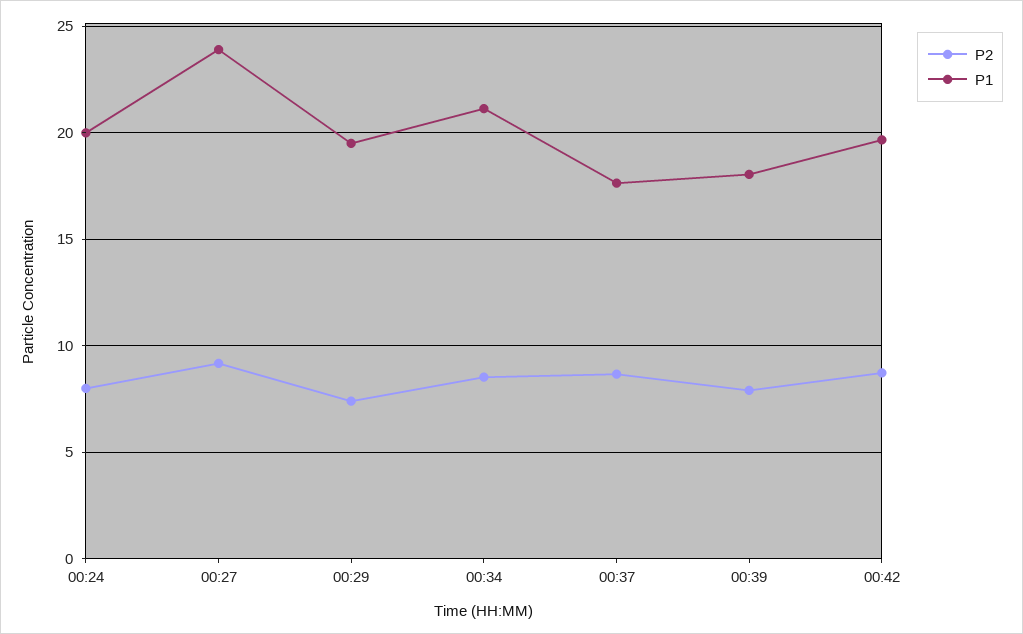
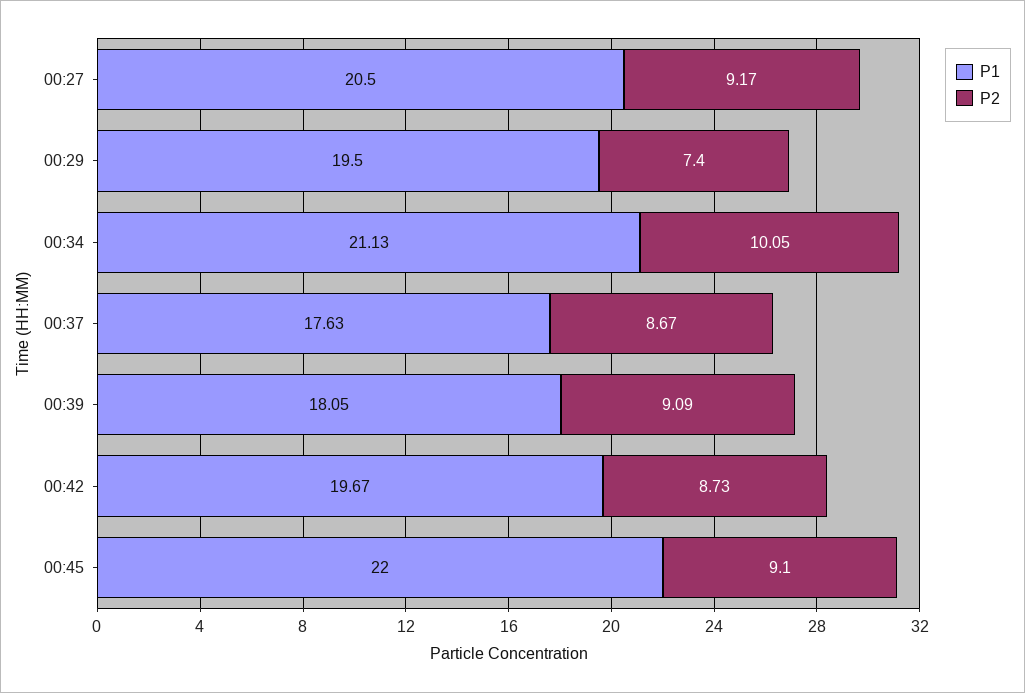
P2, 00:24: 8 -> none
P1, 00:24: 20 -> none
P1, 00:27: 24 -> 20.5
P2, 00:34: 8.5 -> 10.05
P2, 00:39: 8 -> 9.09
P1, 00:45: none -> 22
P2, 00:45: none -> 9.1

